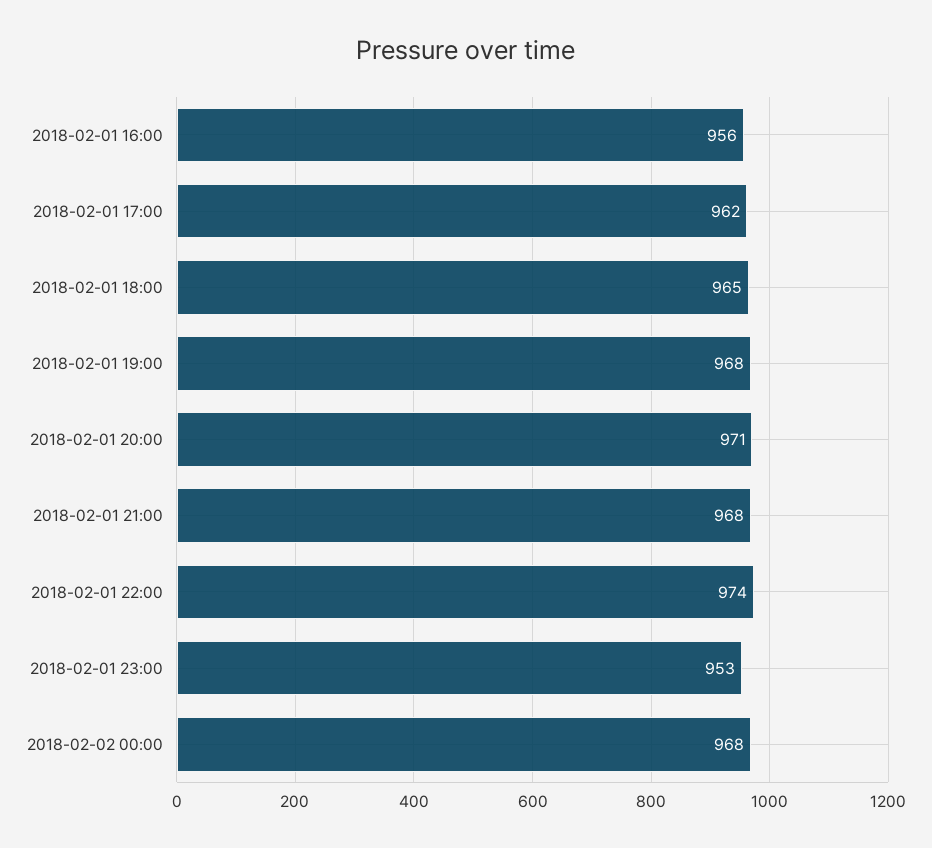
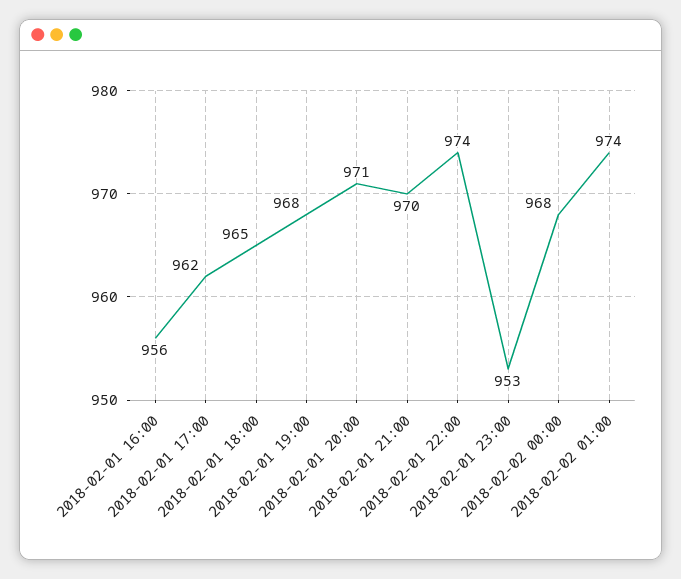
2018-02-01 21:00: 968 -> 970
2018-02-02 01:00: none -> 974

